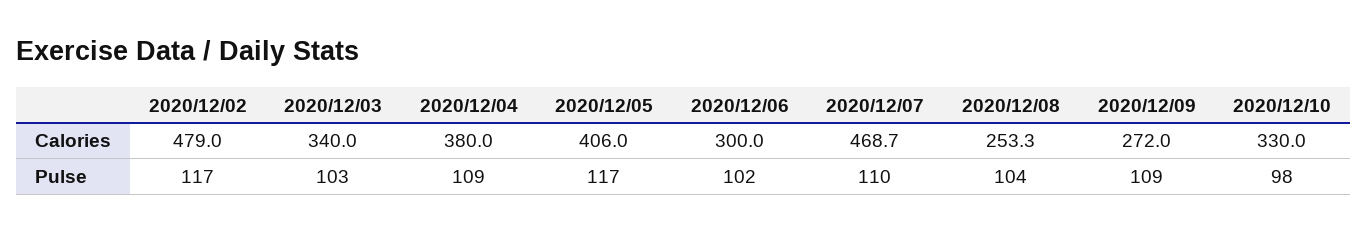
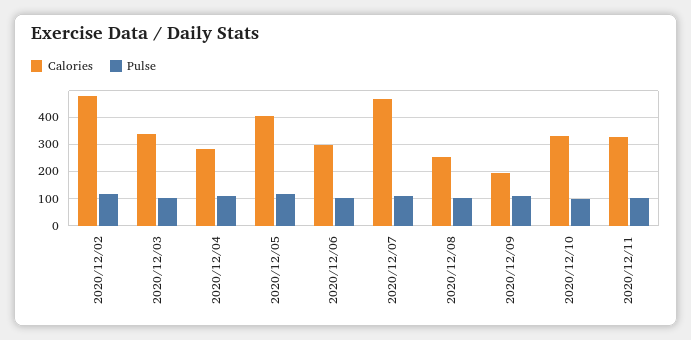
Calories, 2020/12/04: 380 -> 275
Calories, 2020/12/09: 272 -> 200
Calories, 2020/12/11: none -> 325
Pulse, 2020/12/11: none -> 100

